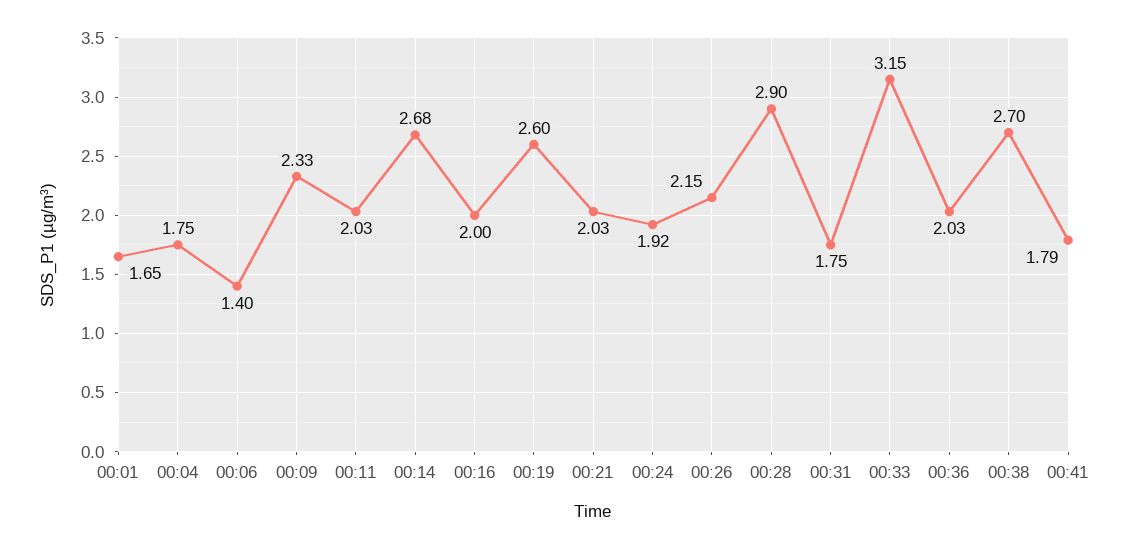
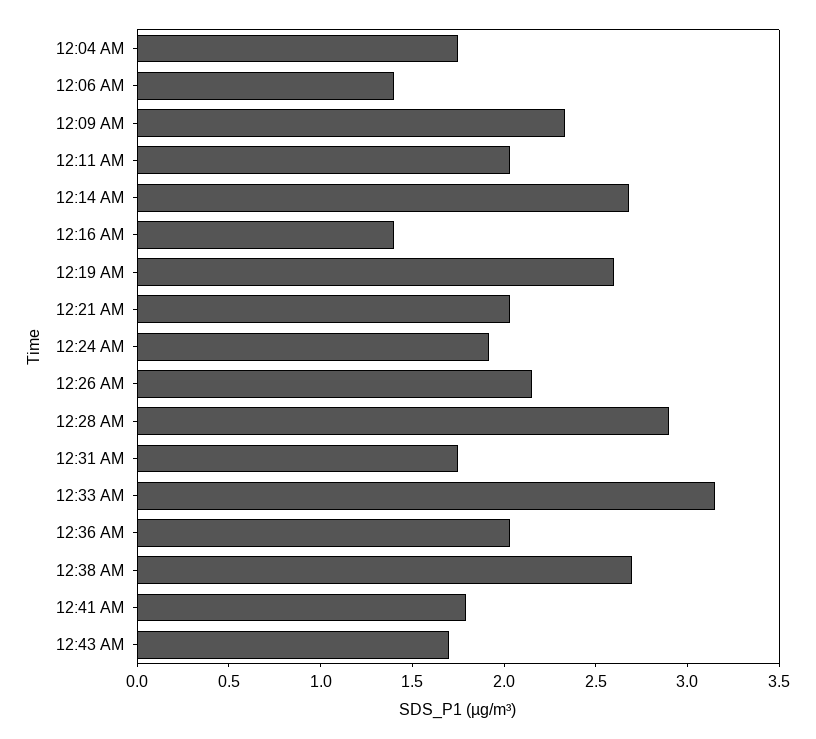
00:01: 1.65 -> none
00:16: 2 -> 1.4
12:43 AM: none -> 1.7

